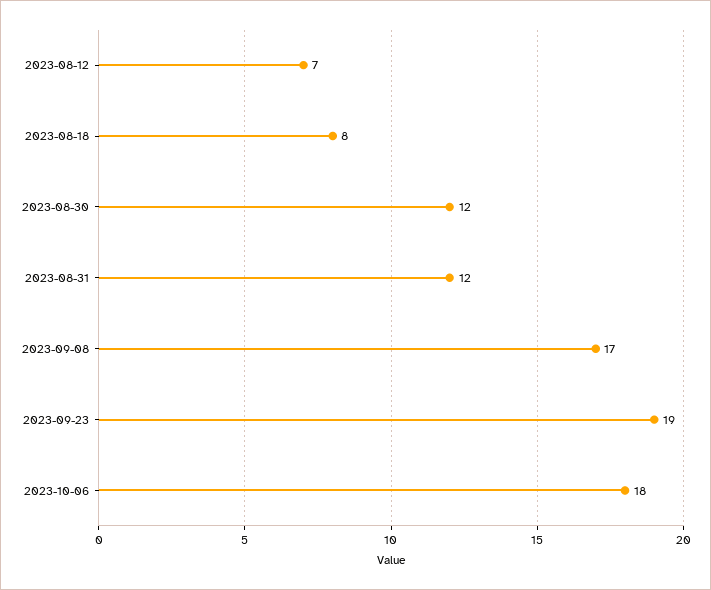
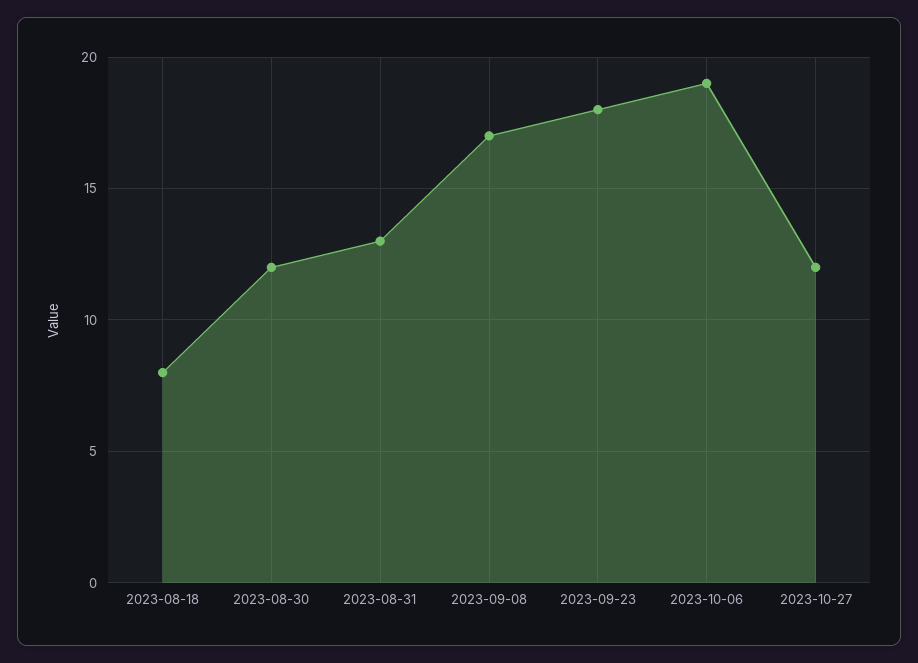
2023-08-12: 7 -> none
2023-08-31: 12 -> 13
2023-09-23: 19 -> 18
2023-10-06: 18 -> 19
2023-10-27: none -> 12

